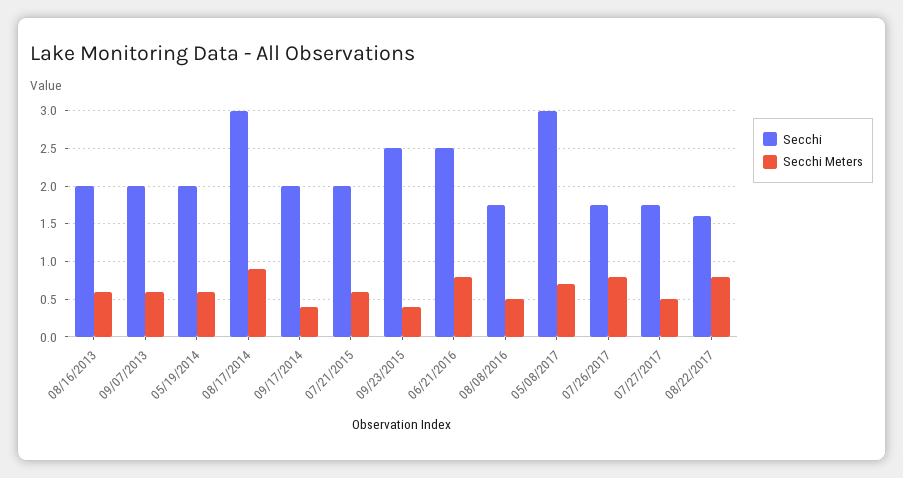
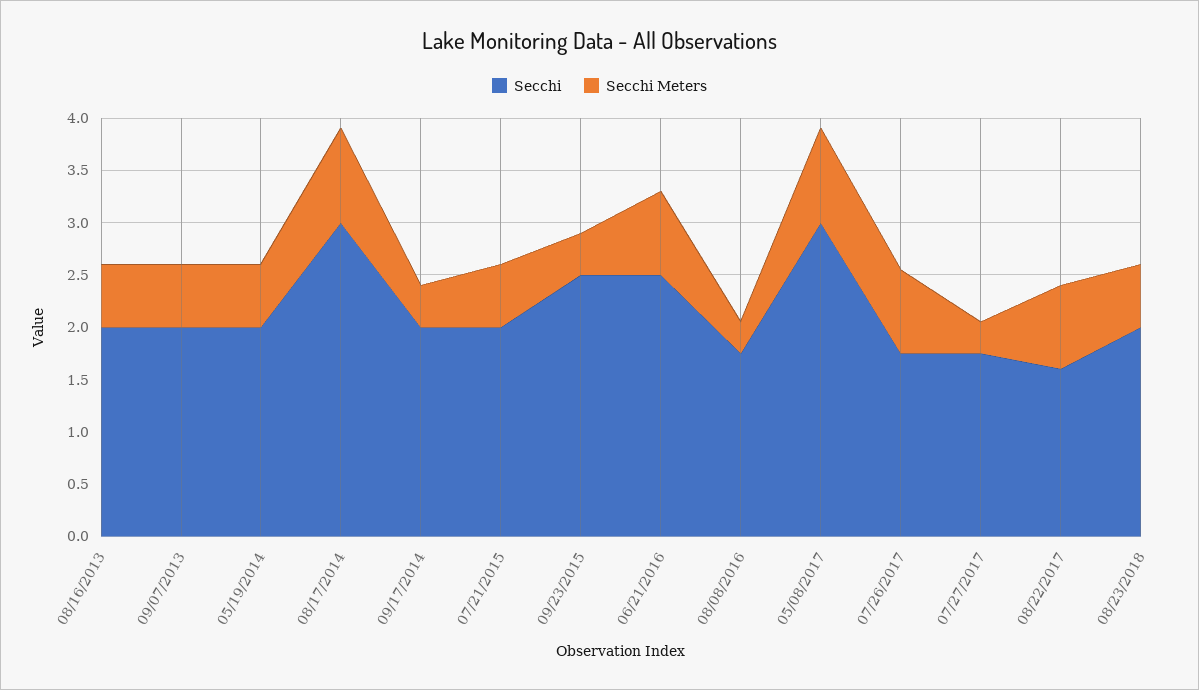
Secchi Meters, 08/08/2016: 0.5 -> 0.3
Secchi Meters, 05/08/2017: 0.7 -> 0.9
Secchi Meters, 07/27/2017: 0.5 -> 0.3
Secchi, 08/23/2018: none -> 2
Secchi Meters, 08/23/2018: none -> 0.6

